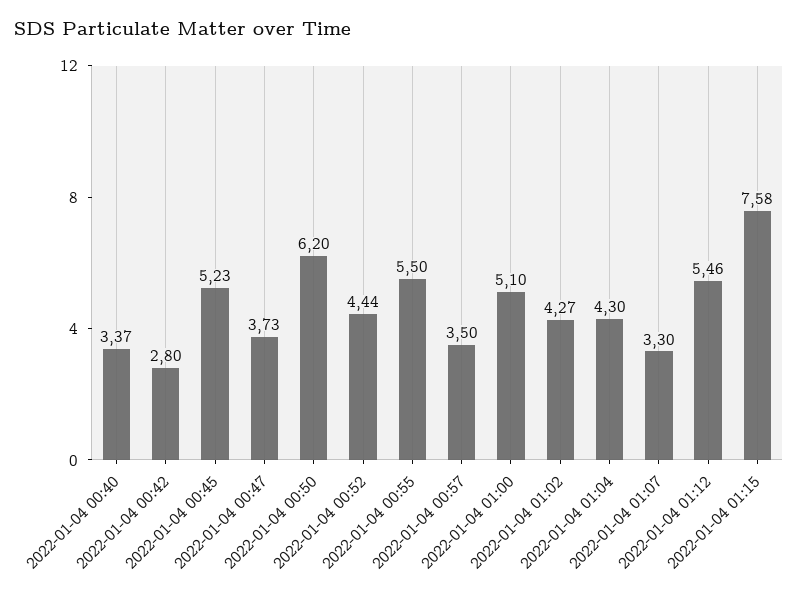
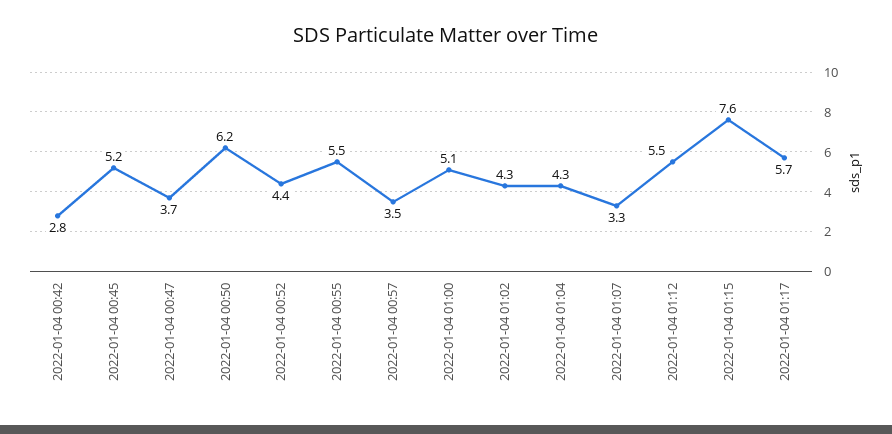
2022-01-04 00:40: 3.37 -> none
2022-01-04 01:17: none -> 5.7

